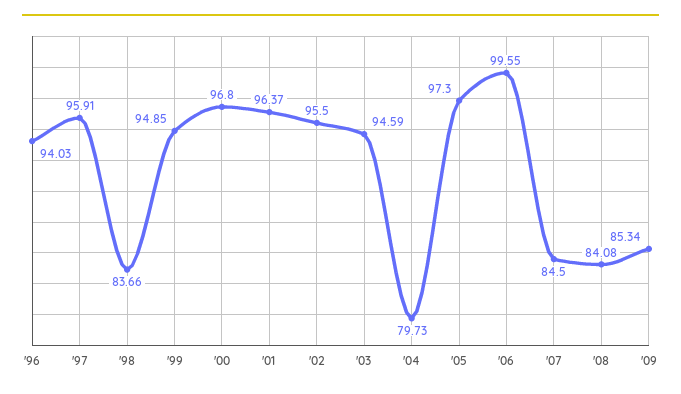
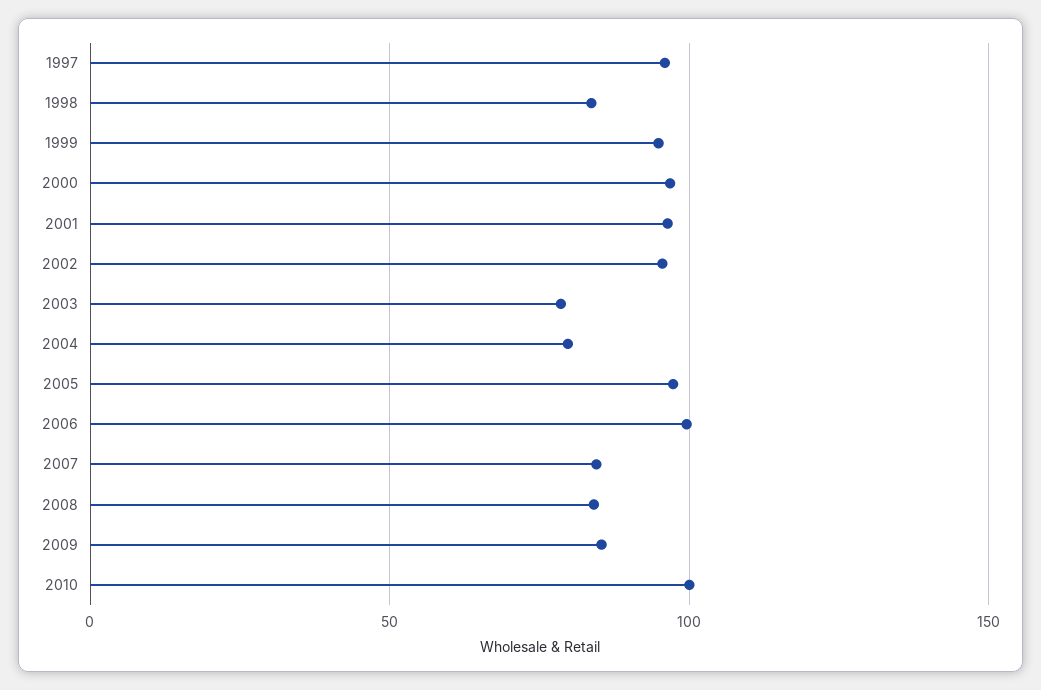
'96: 94.03 -> none
'03: 94.59 -> 80
2010: none -> 100

